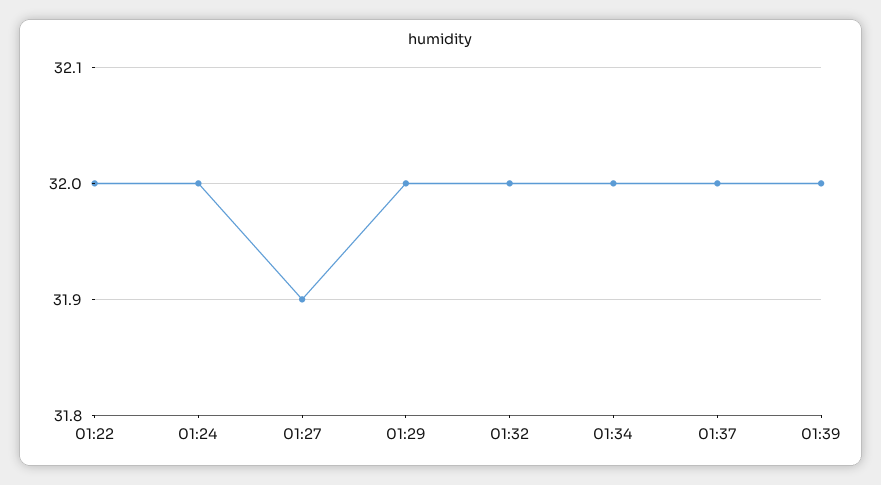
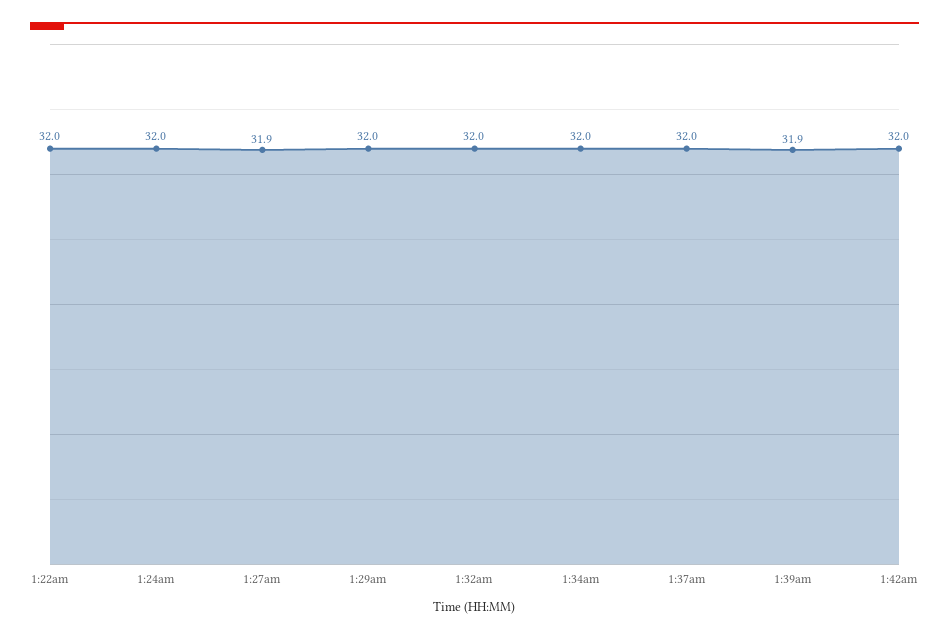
01:39: 32 -> 31.9
1:42am: none -> 32

